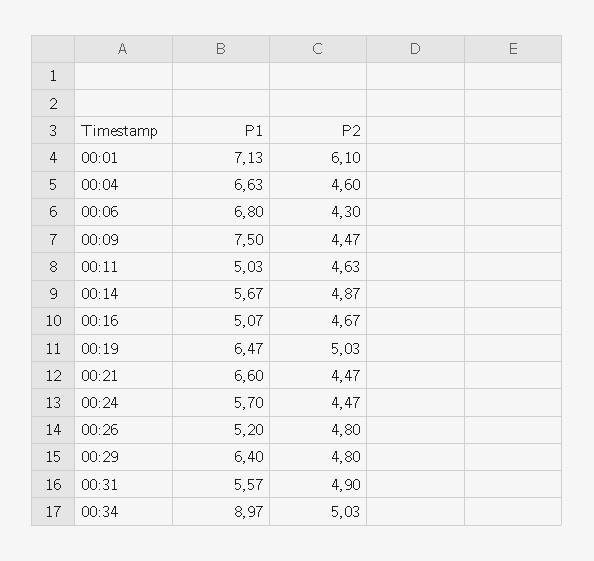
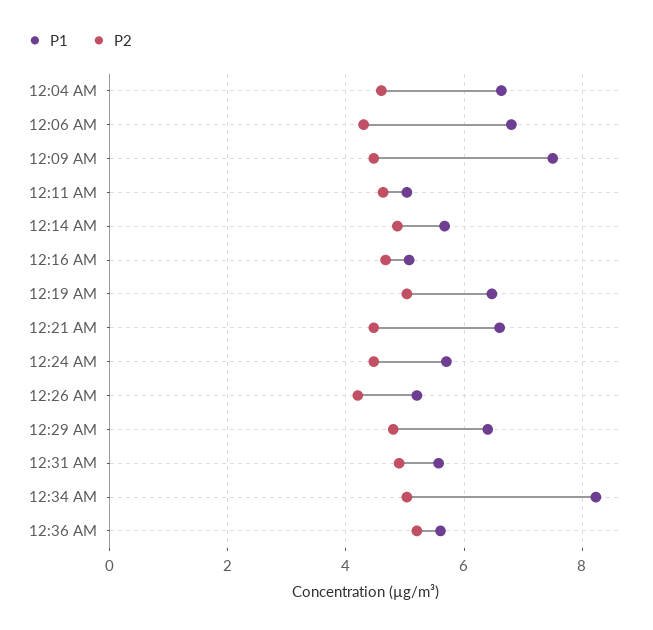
P1, 00:01: 7.13 -> none
P2, 00:01: 6.1 -> none
P2, 00:26: 4.8 -> 4.2
P1, 00:34: 8.97 -> 8.2
P1, 12:36 AM: none -> 5.6
P2, 12:36 AM: none -> 5.2

